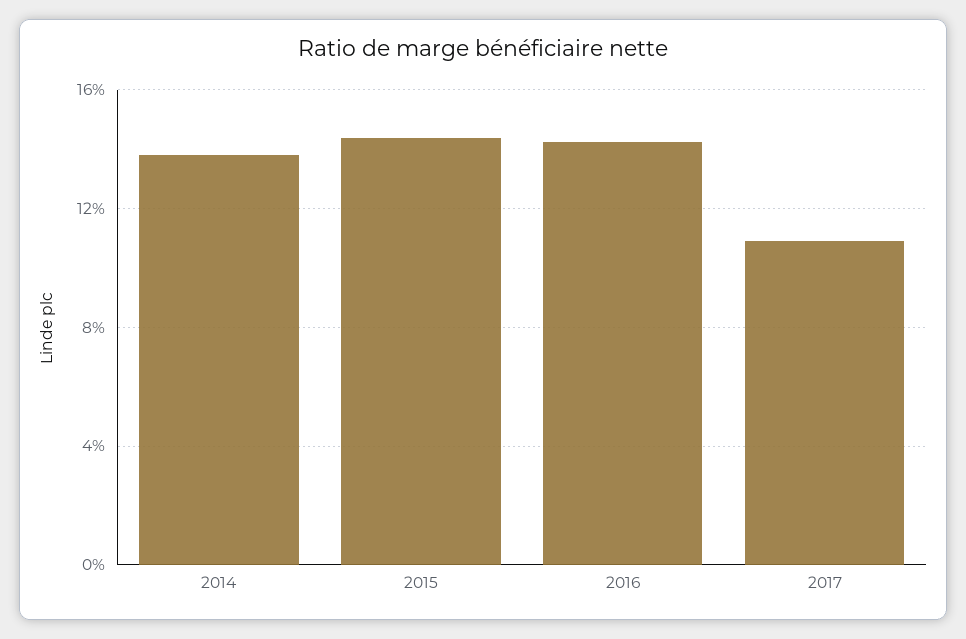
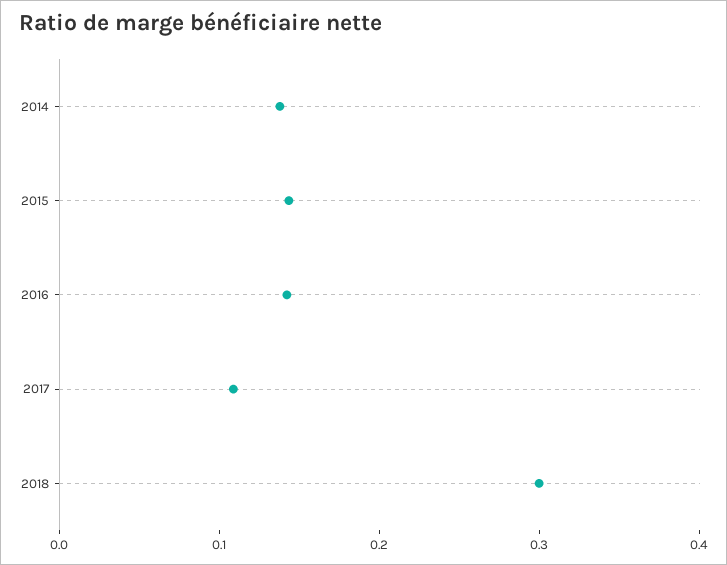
2018: none -> 0.3

